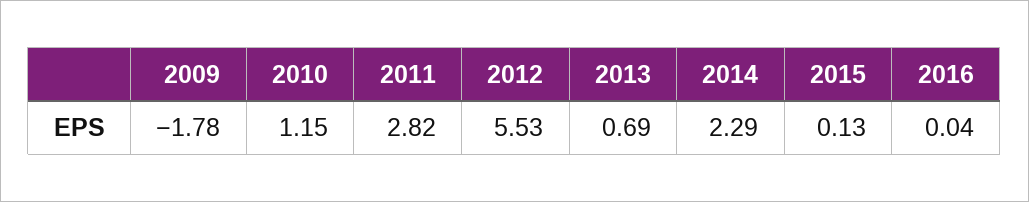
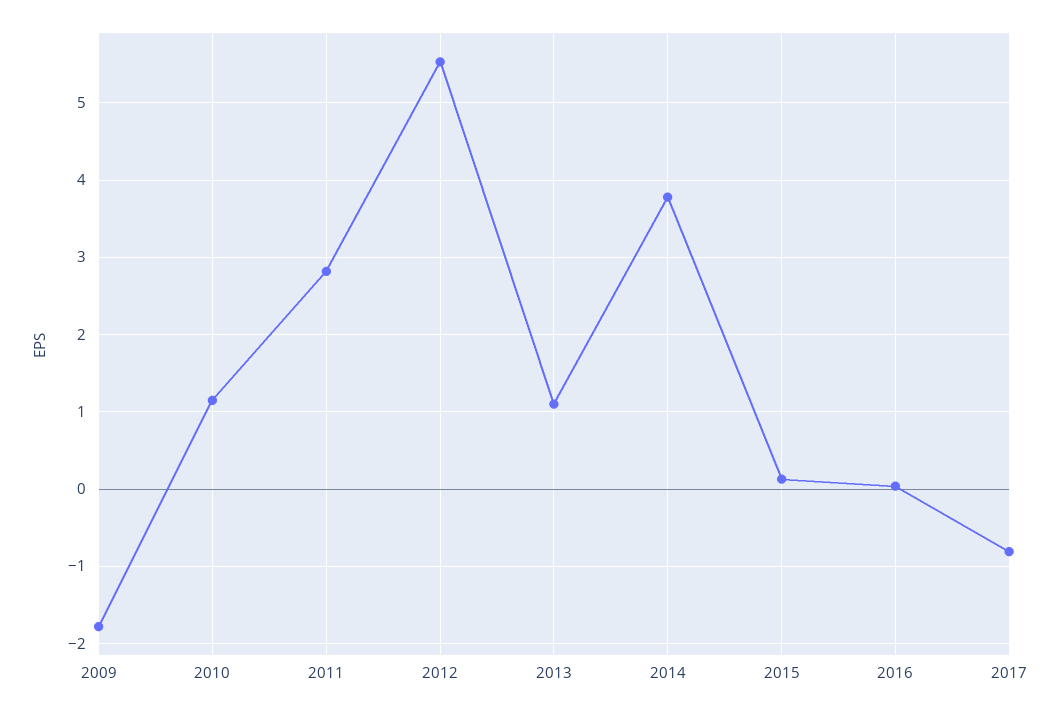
2013: 0.69 -> 1.1
2014: 2.29 -> 3.8
2017: none -> -0.8

